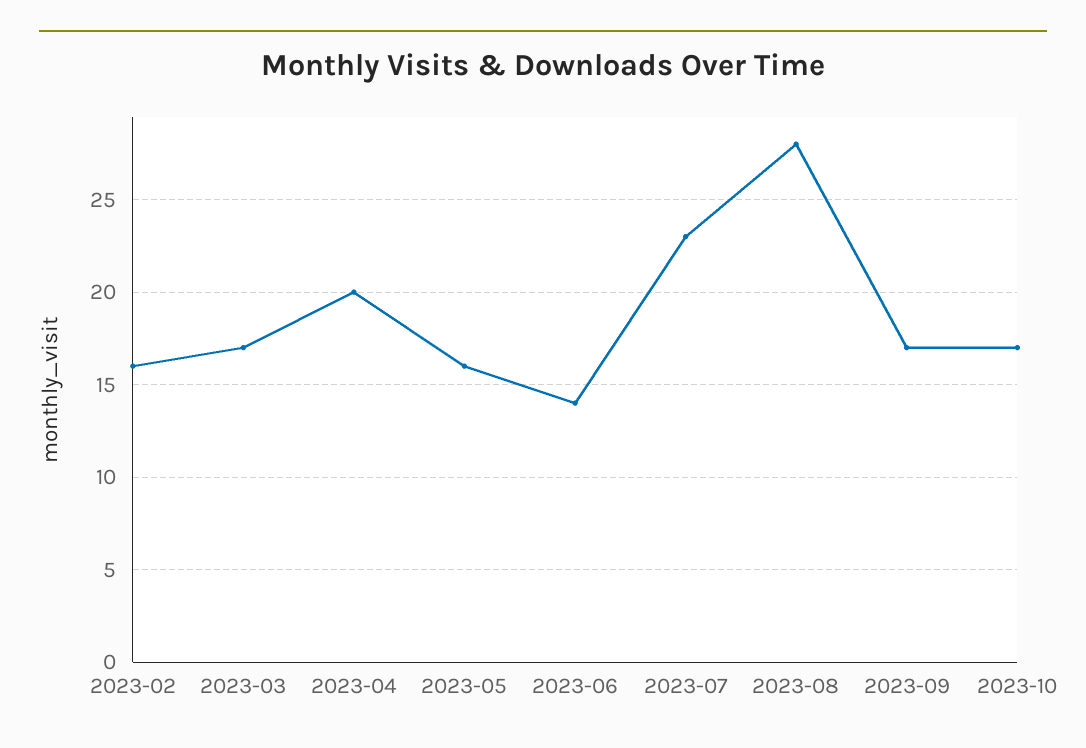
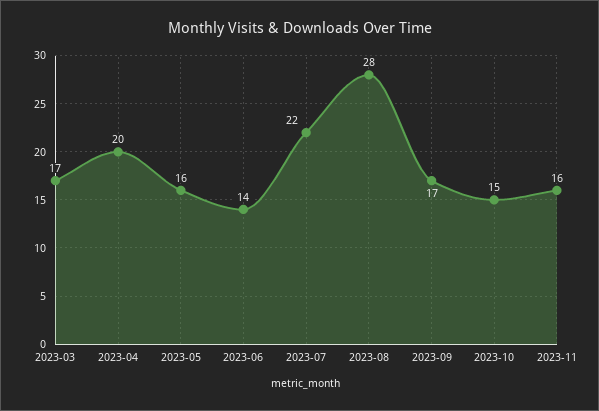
2023-02: 16 -> none
2023-07: 23 -> 22
2023-10: 17 -> 15
2023-11: none -> 16

